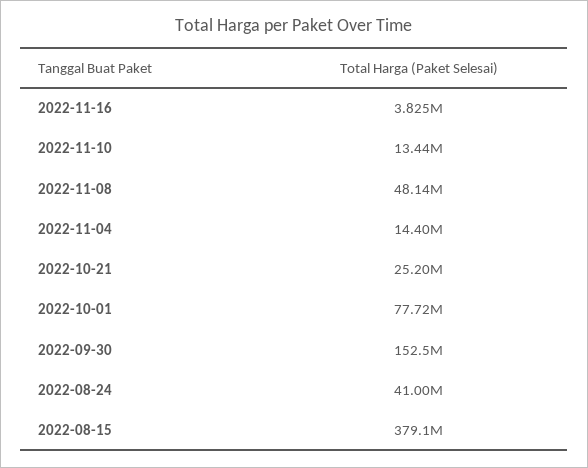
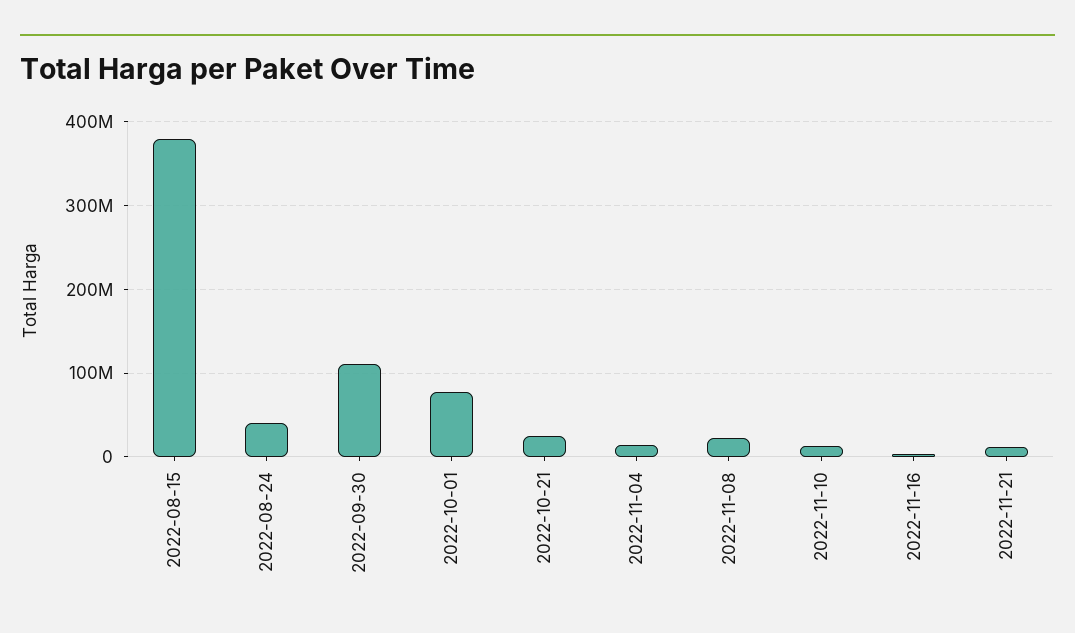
2022-11-08: 48140000 -> 20000000
2022-09-30: 152500000 -> 110000000
2022-11-21: none -> 10000000

